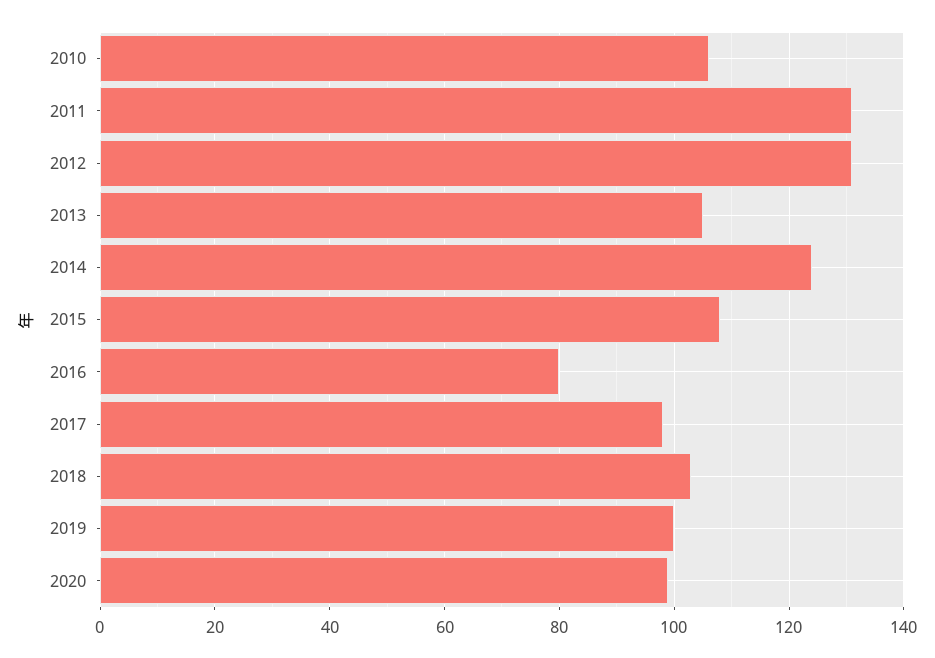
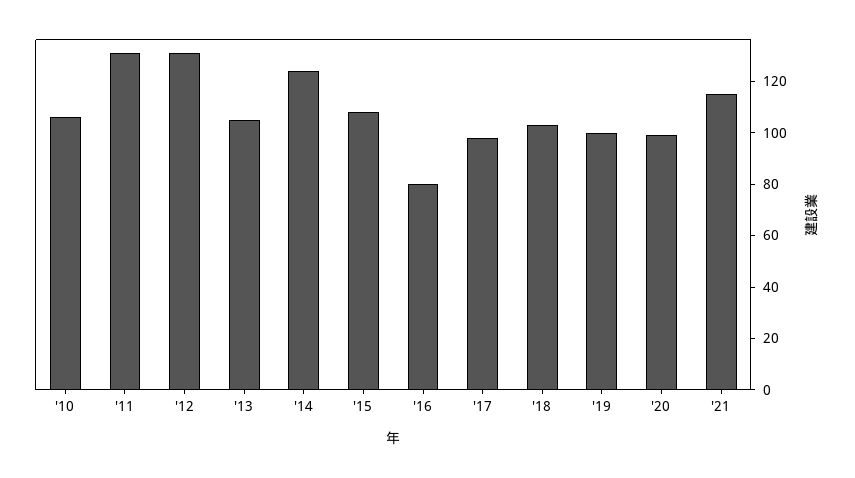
'21: none -> 115

